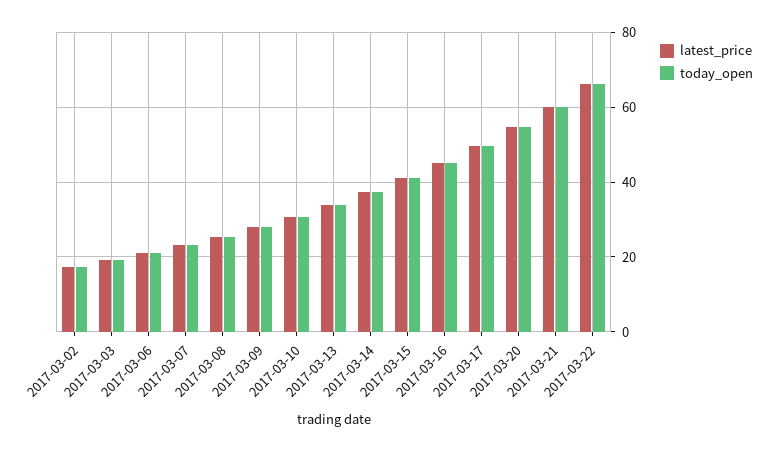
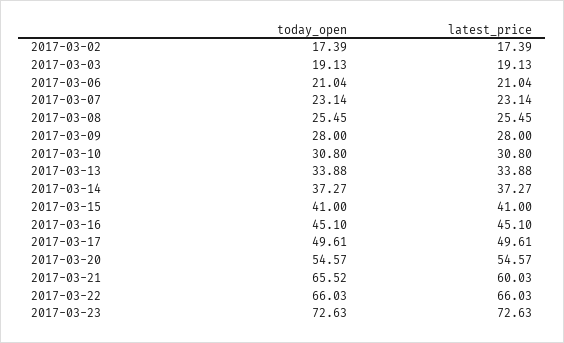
today_open, 2017-03-21: 60 -> 65.52
today_open, 2017-03-23: none -> 72.63
latest_price, 2017-03-23: none -> 72.63

